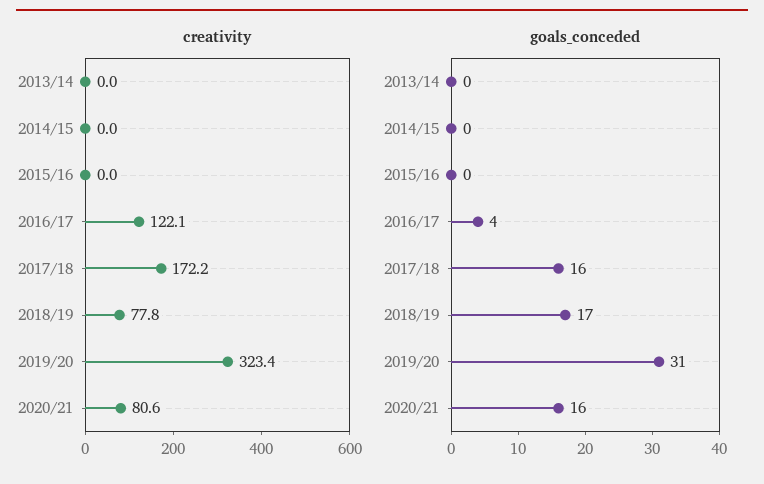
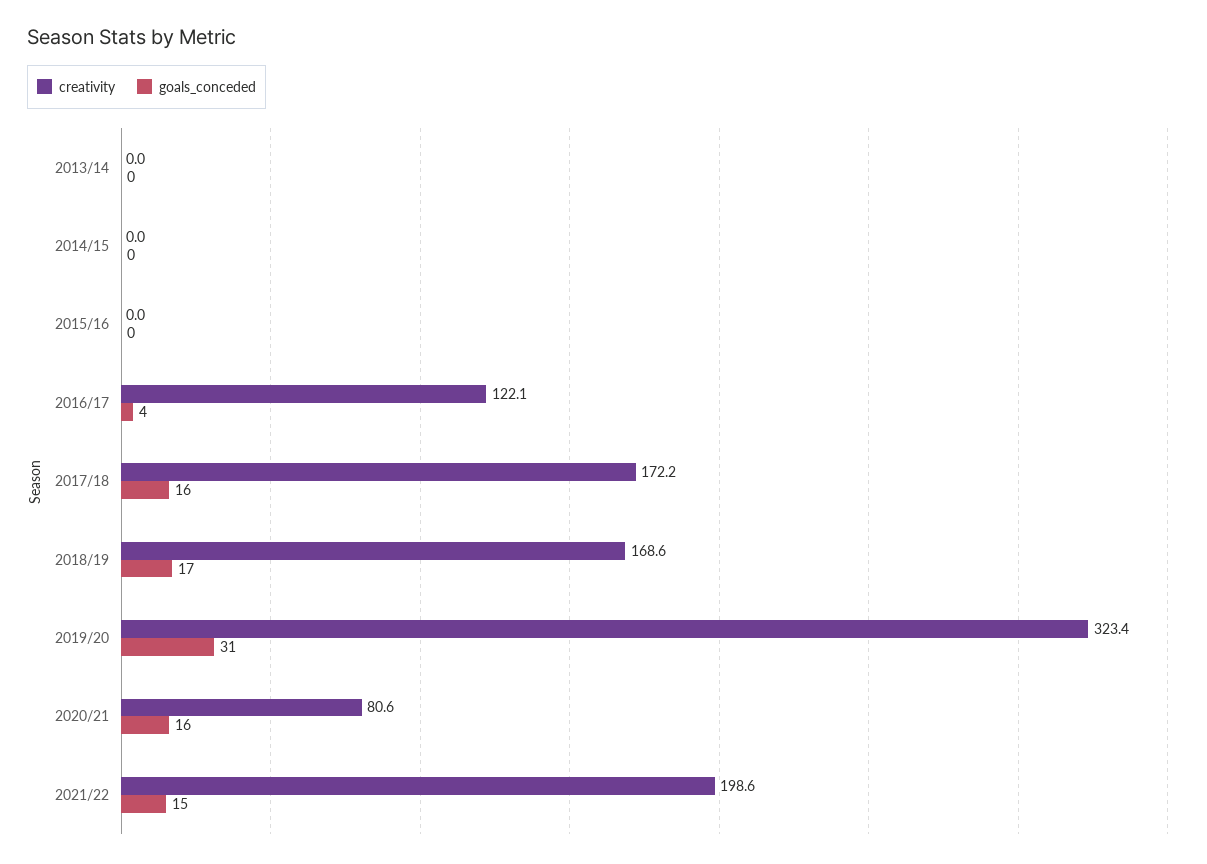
creativity, 2018/19: 77.8 -> 168.6
creativity, 2021/22: none -> 198.6
goals_conceded, 2021/22: none -> 15

